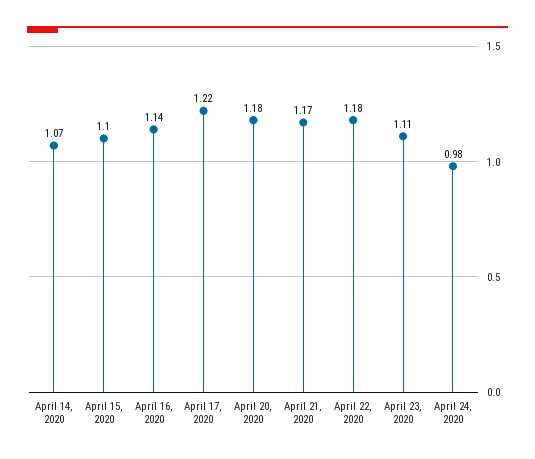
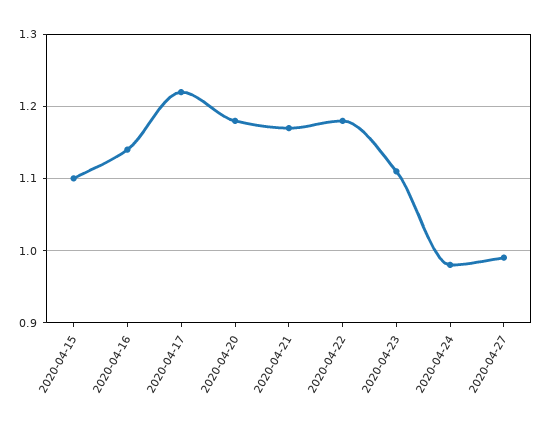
April 14, 2020: 1.07 -> none
2020-04-27: none -> 0.99

